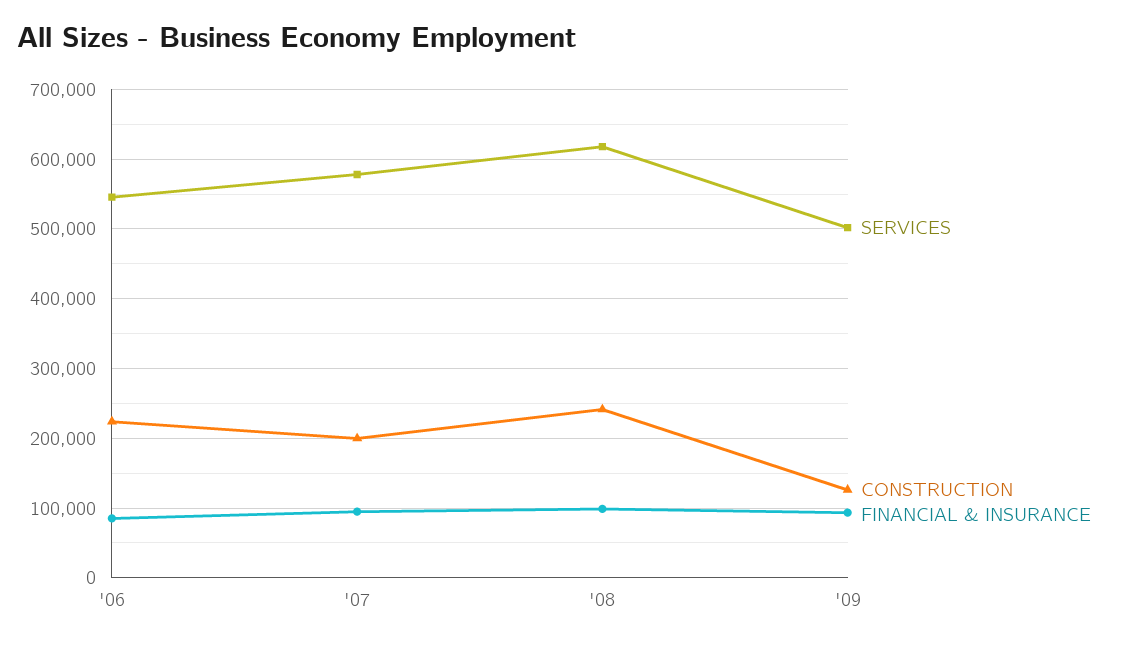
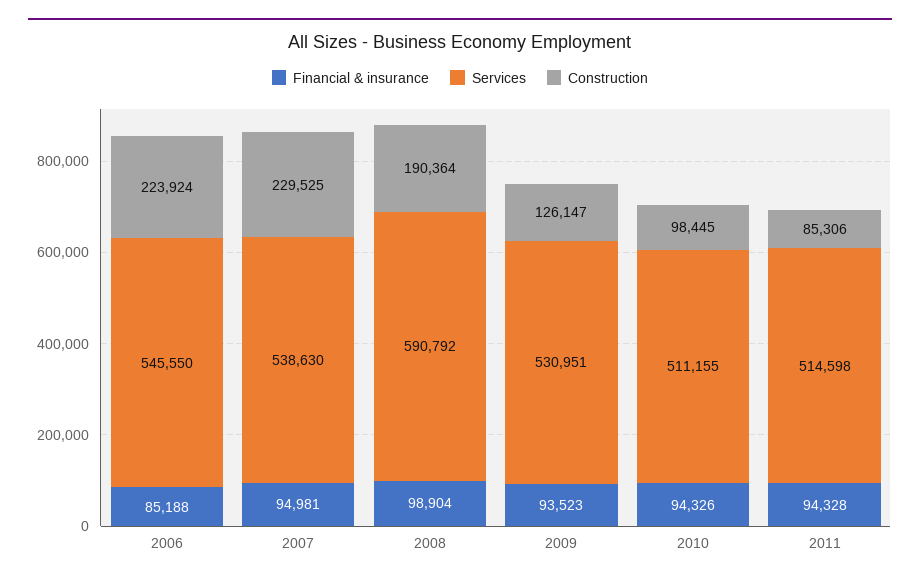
SERVICES, '07: 580000 -> 538630
CONSTRUCTION, '07: 200000 -> 229525
SERVICES, '08: 620000 -> 590792
CONSTRUCTION, '08: 240000 -> 190364
SERVICES, '09: 500000 -> 530951
FINANCIAL & INSURANCE, 2010: none -> 94326
SERVICES, 2010: none -> 511155
CONSTRUCTION, 2010: none -> 98445
FINANCIAL & INSURANCE, 2011: none -> 94328
SERVICES, 2011: none -> 514598
CONSTRUCTION, 2011: none -> 85306

